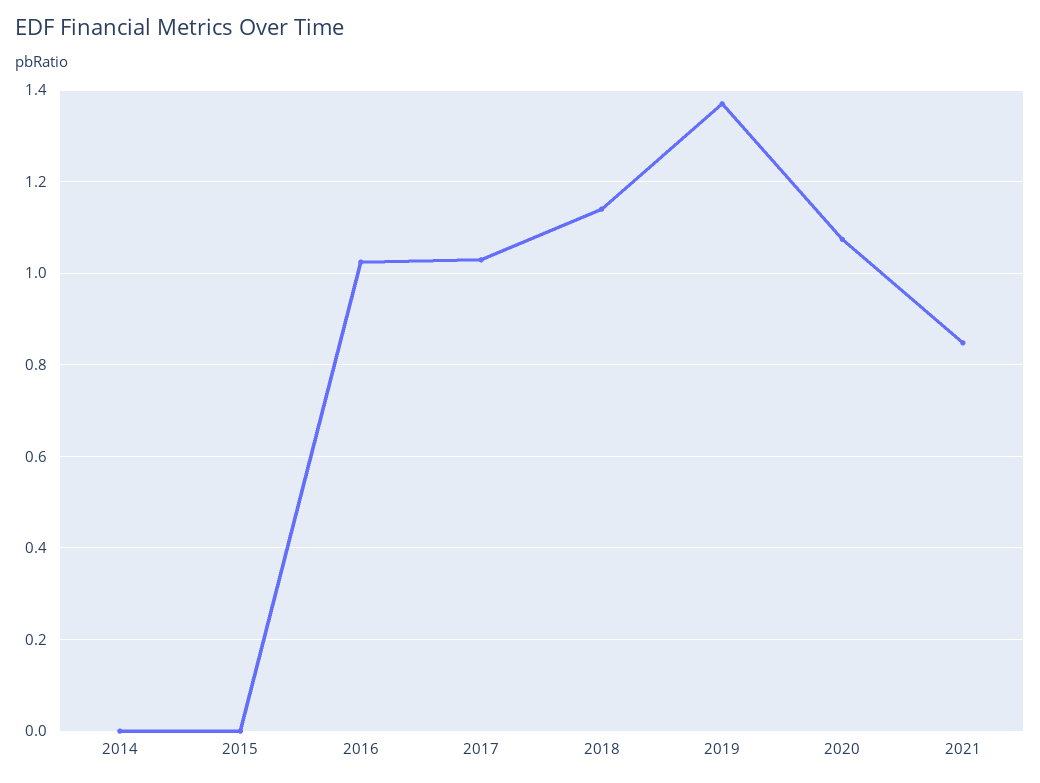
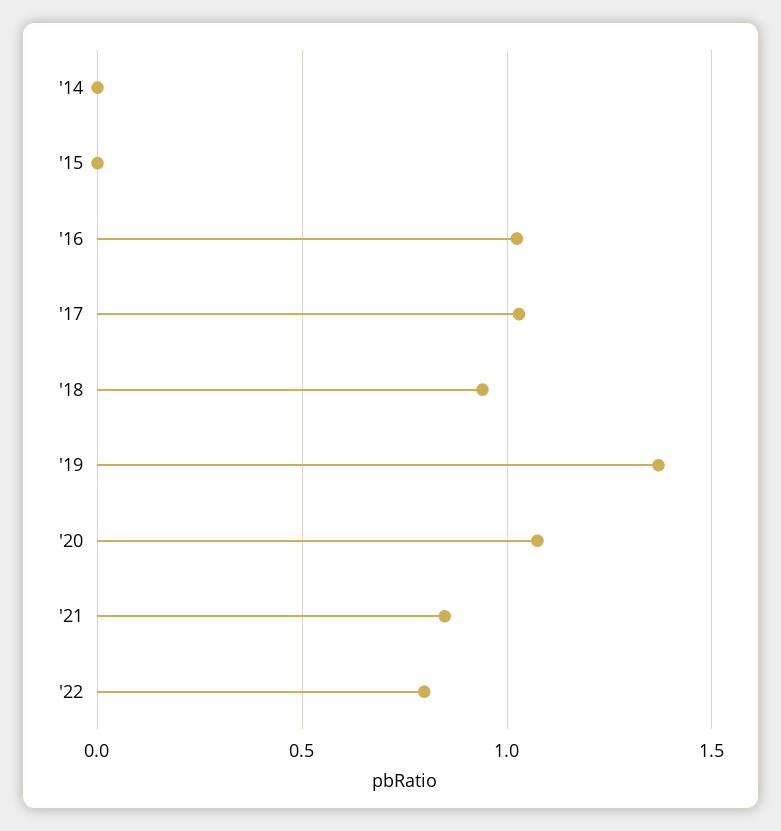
2018: 1.14 -> 0.95
'22: none -> 0.8

